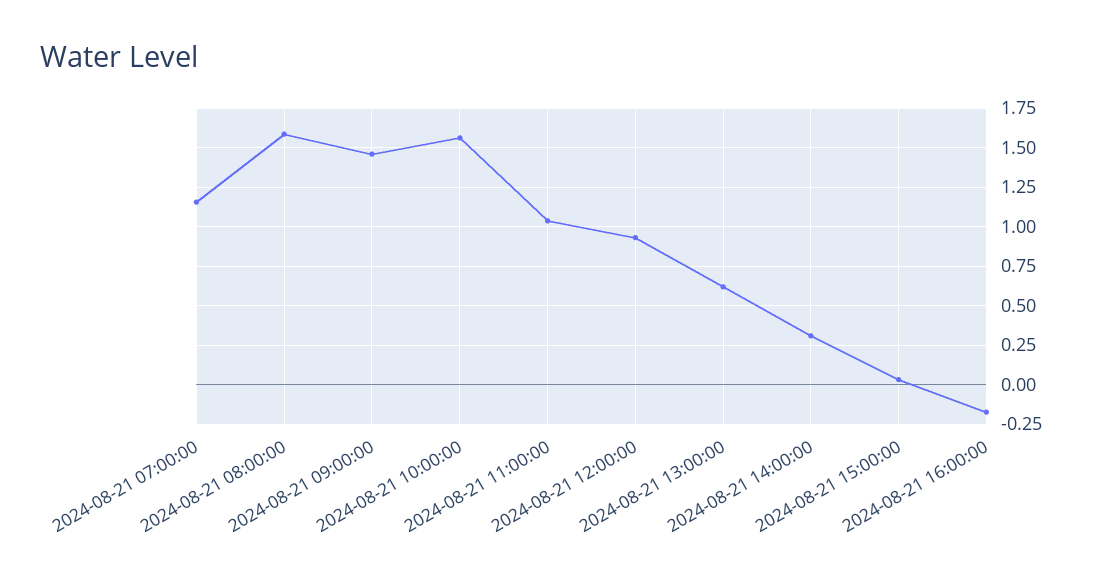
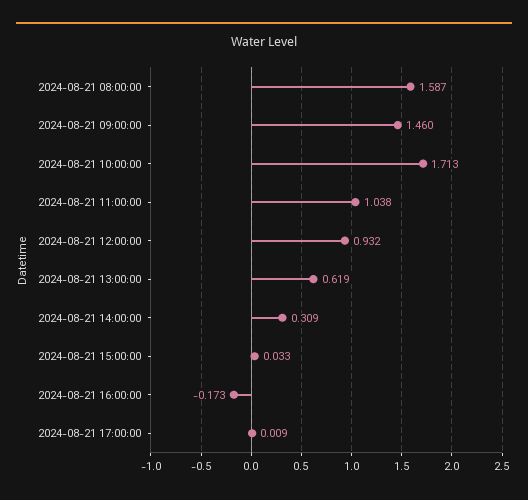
2024-08-21 07:00:00: 1.15 -> none
2024-08-21 10:00:00: 1.55 -> 1.713
2024-08-21 17:00:00: none -> 0.009

